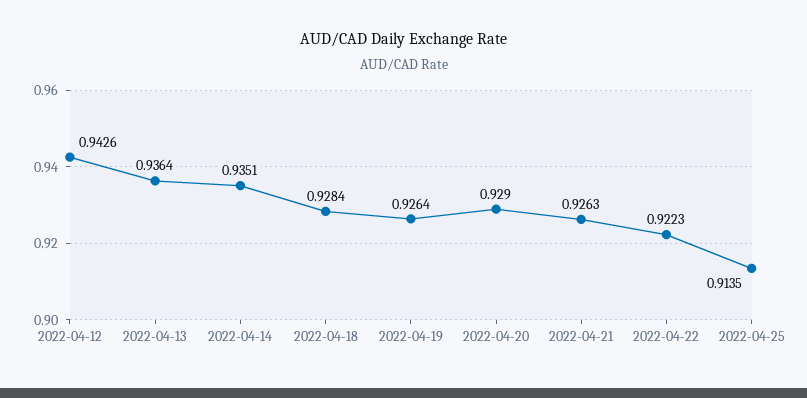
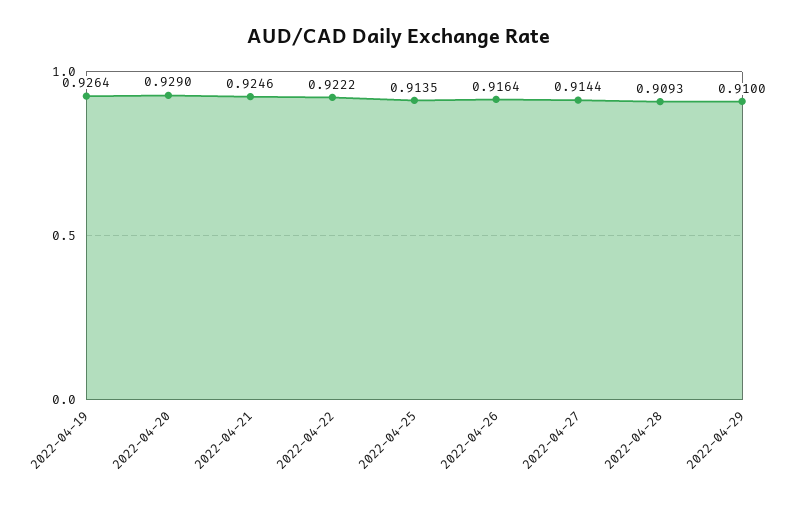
2022-04-12: 0.9426 -> none
2022-04-13: 0.9364 -> none
2022-04-14: 0.9351 -> none
2022-04-18: 0.9284 -> none
2022-04-21: 0.9263 -> 0.9246
2022-04-22: 0.9223 -> 0.9222
2022-04-26: none -> 0.9164
2022-04-27: none -> 0.9144
2022-04-28: none -> 0.9093
2022-04-29: none -> 0.91

